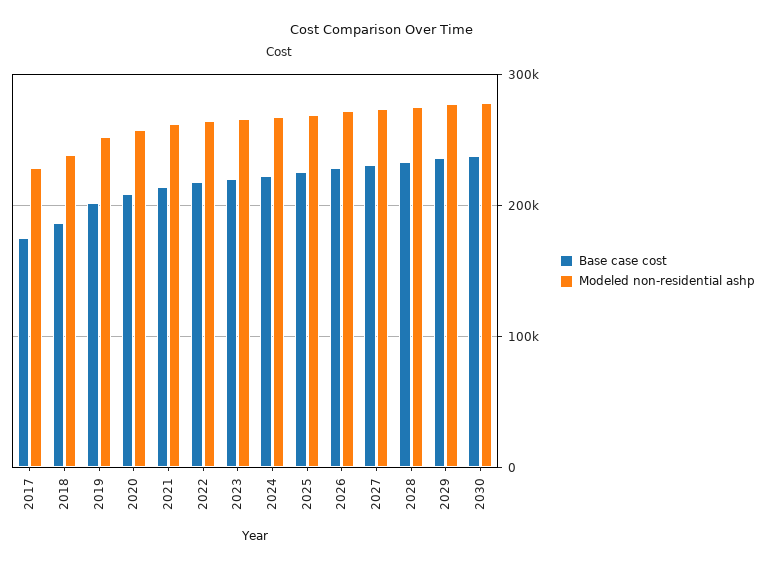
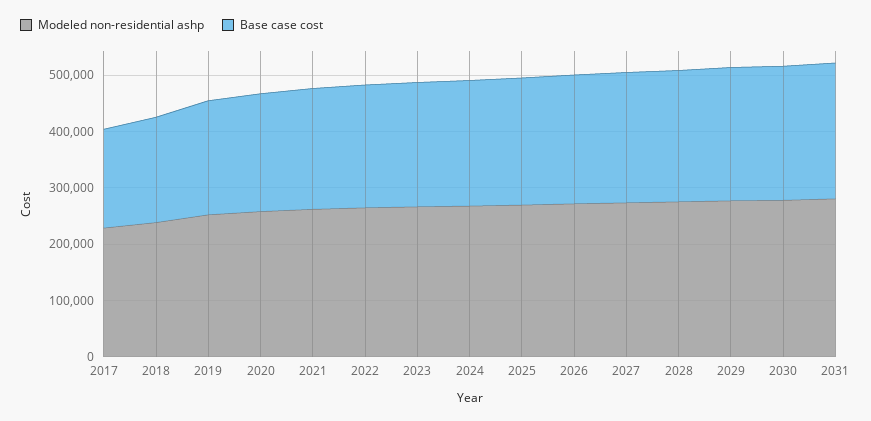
Modeled non-residential ashp, 2031: none -> 280000
Base case cost, 2031: none -> 240000

